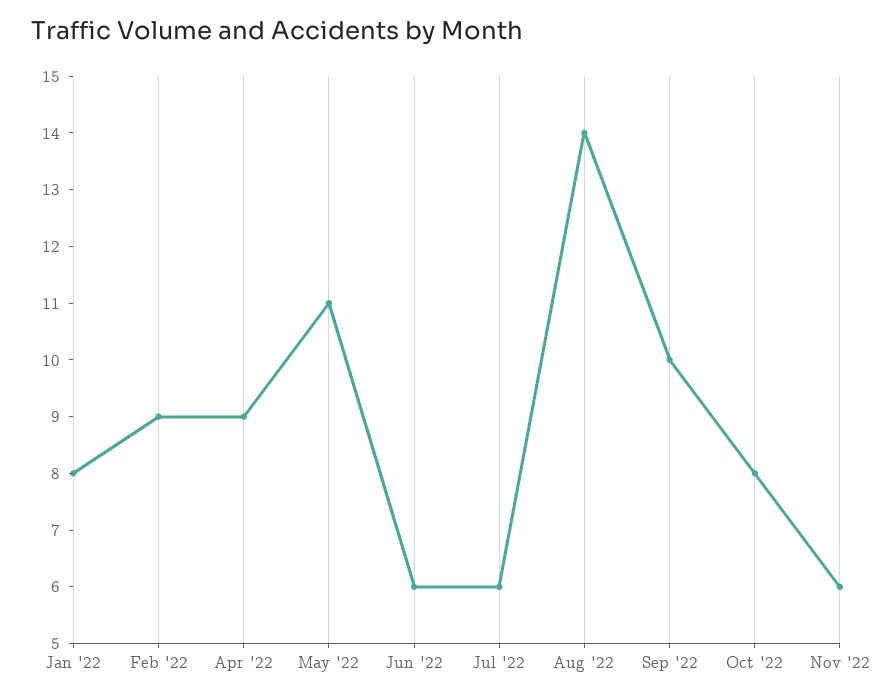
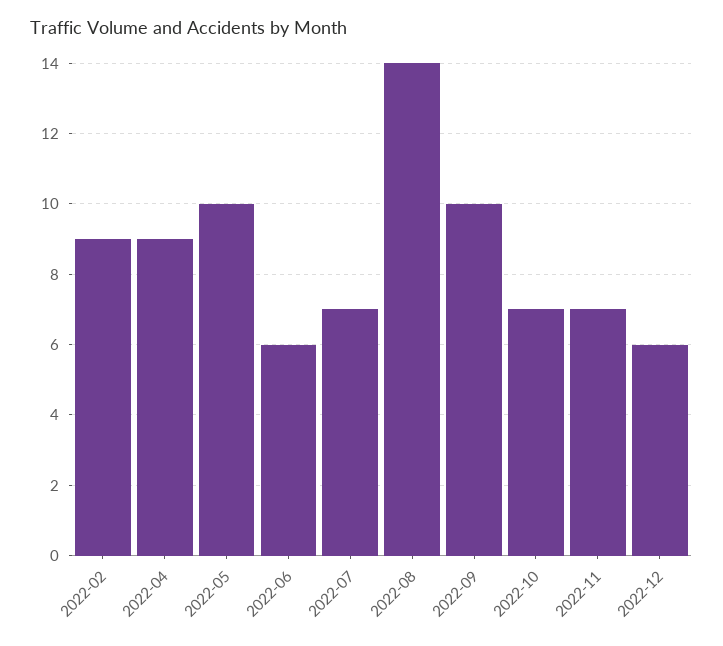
Jan '22: 8 -> none
May '22: 11 -> 10
Jul '22: 6 -> 7
Oct '22: 8 -> 7
Nov '22: 6 -> 7
2022-12: none -> 6

